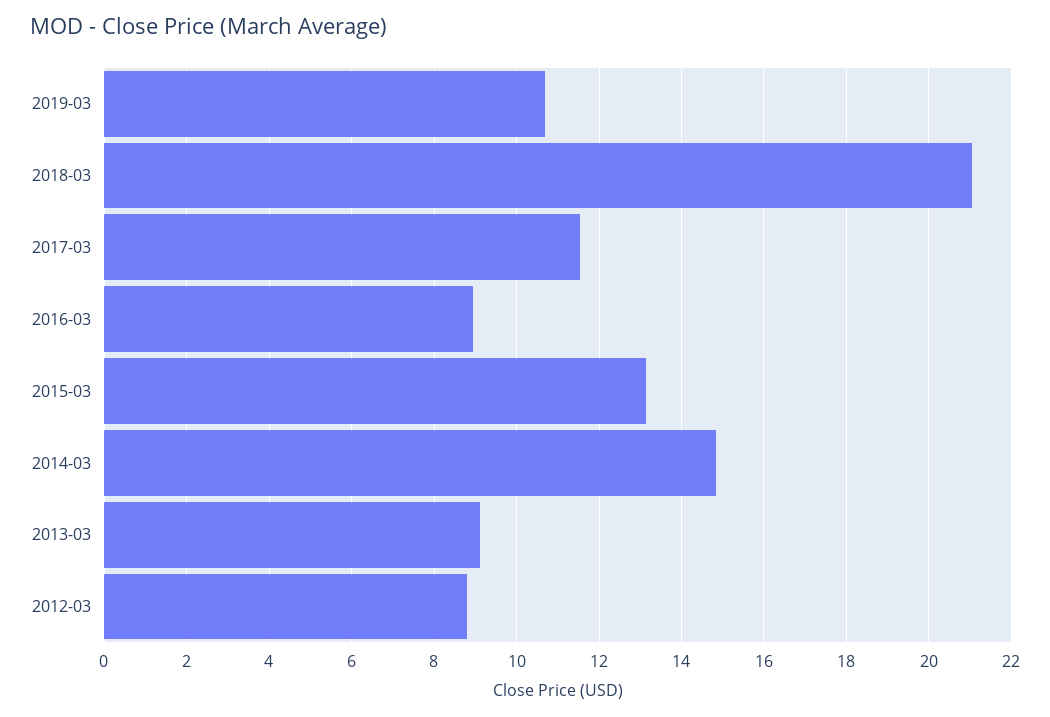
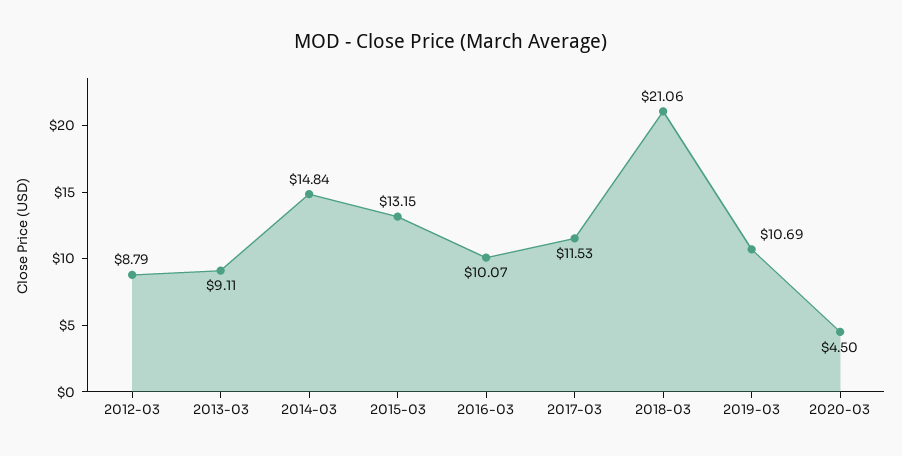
2016-03: 9 -> 10.07
2020-03: none -> 4.5

